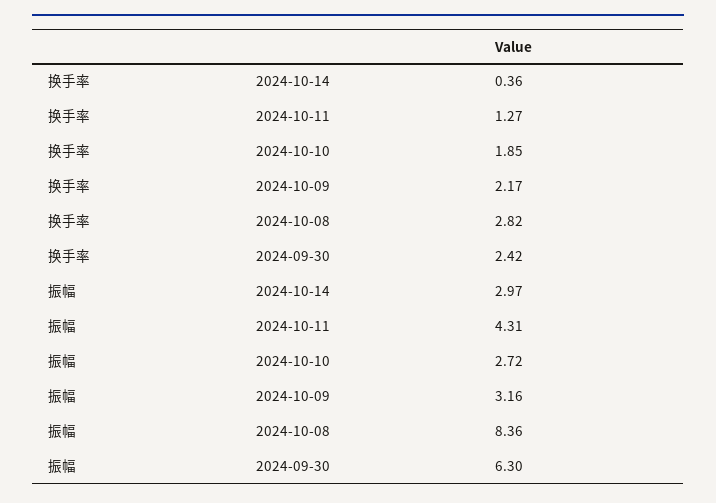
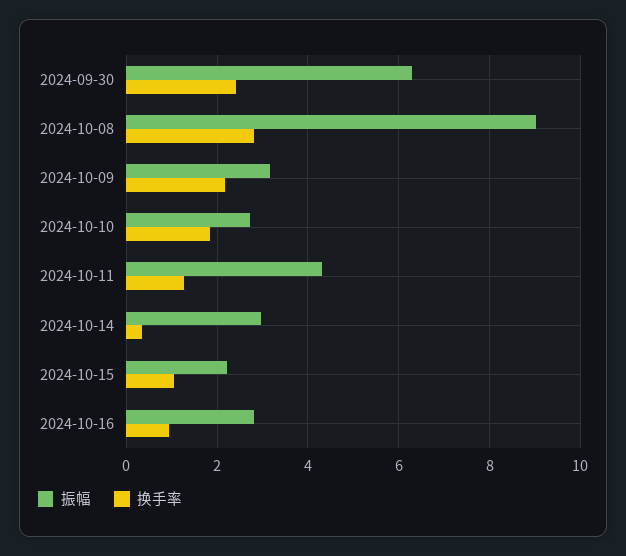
振幅, 2024-10-08: 8.36 -> 9
振幅, 2024-10-15: none -> 2.2
换手率, 2024-10-15: none -> 1
振幅, 2024-10-16: none -> 2.8
换手率, 2024-10-16: none -> 1

